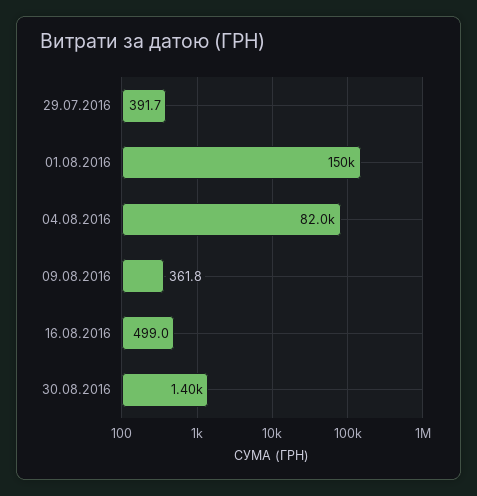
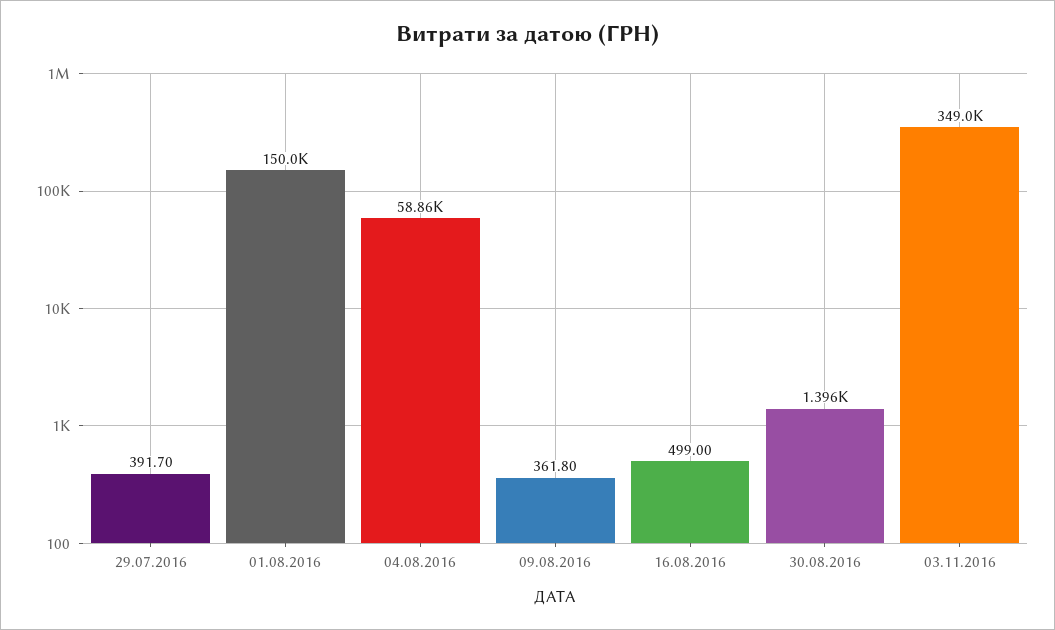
04.08.2016: 82000 -> 58860
03.11.2016: none -> 349000

